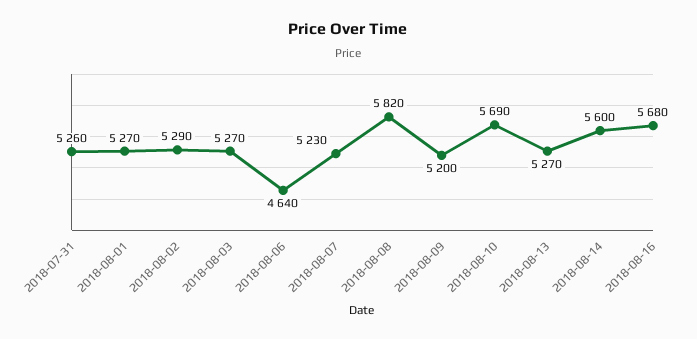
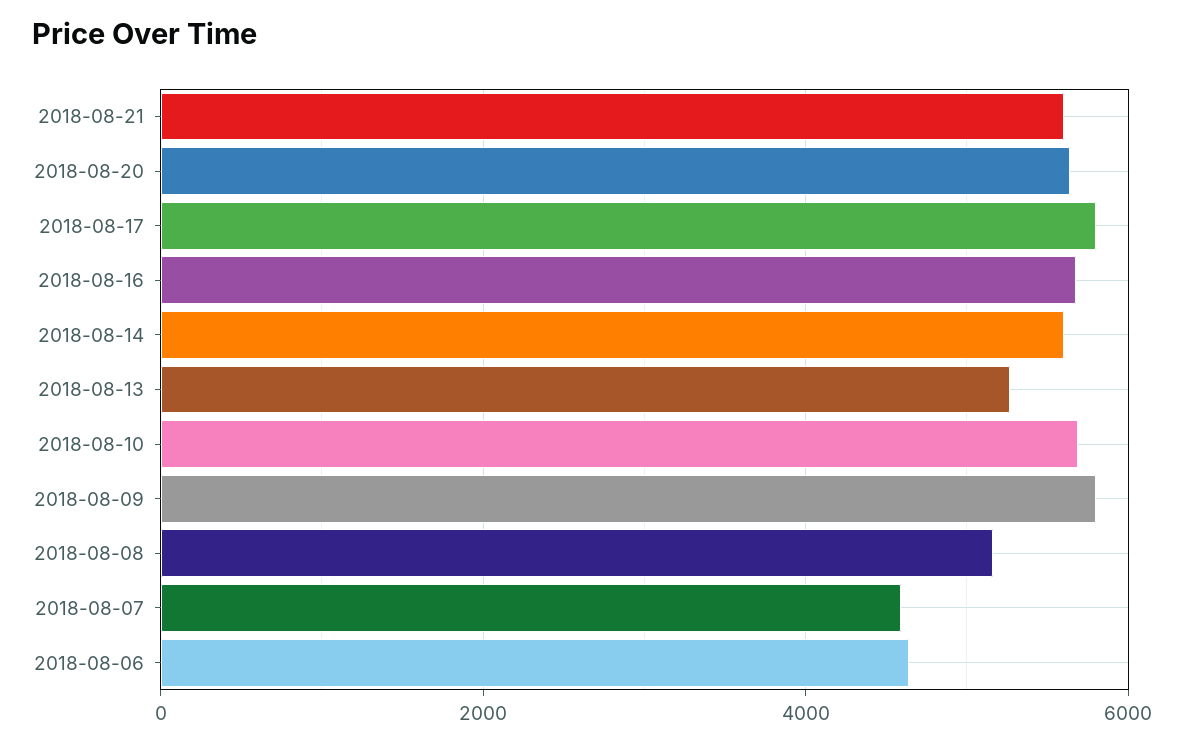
2018-07-31: 5260 -> none
2018-08-01: 5270 -> none
2018-08-02: 5290 -> none
2018-08-03: 5270 -> none
2018-08-07: 5230 -> 4600
2018-08-08: 5820 -> 5200
2018-08-09: 5200 -> 5800
2018-08-21: none -> 5600
2018-08-20: none -> 5600
2018-08-17: none -> 5800

